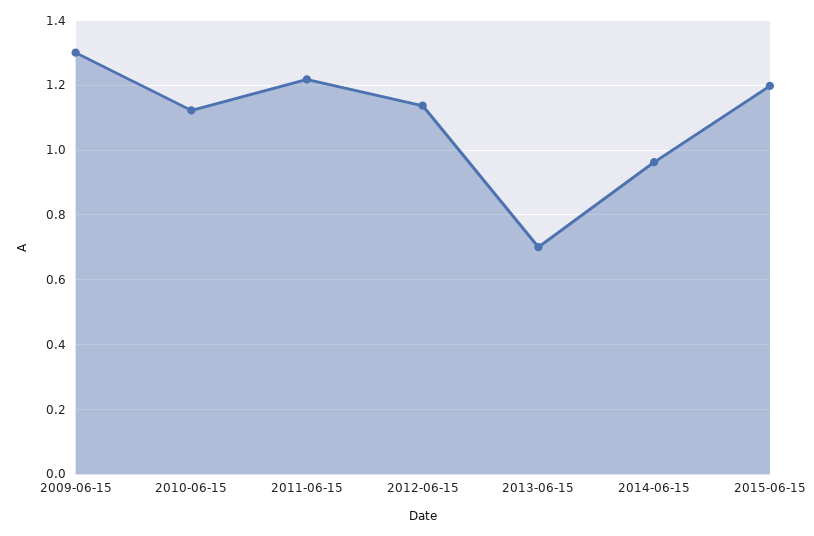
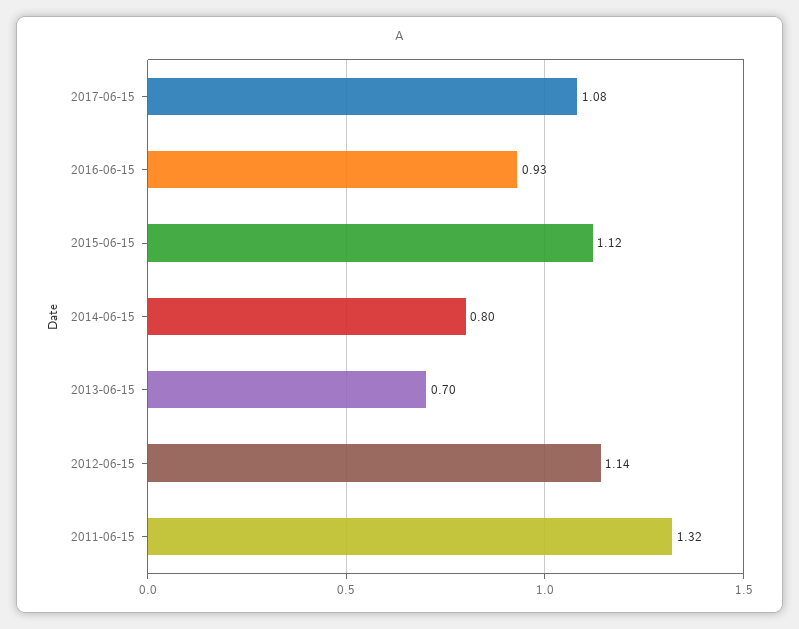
2009-06-15: 1.3 -> none
2010-06-15: 1.12 -> none
2011-06-15: 1.22 -> 1.32
2014-06-15: 0.96 -> 0.8
2015-06-15: 1.2 -> 1.12
2017-06-15: none -> 1.08
2016-06-15: none -> 0.93

